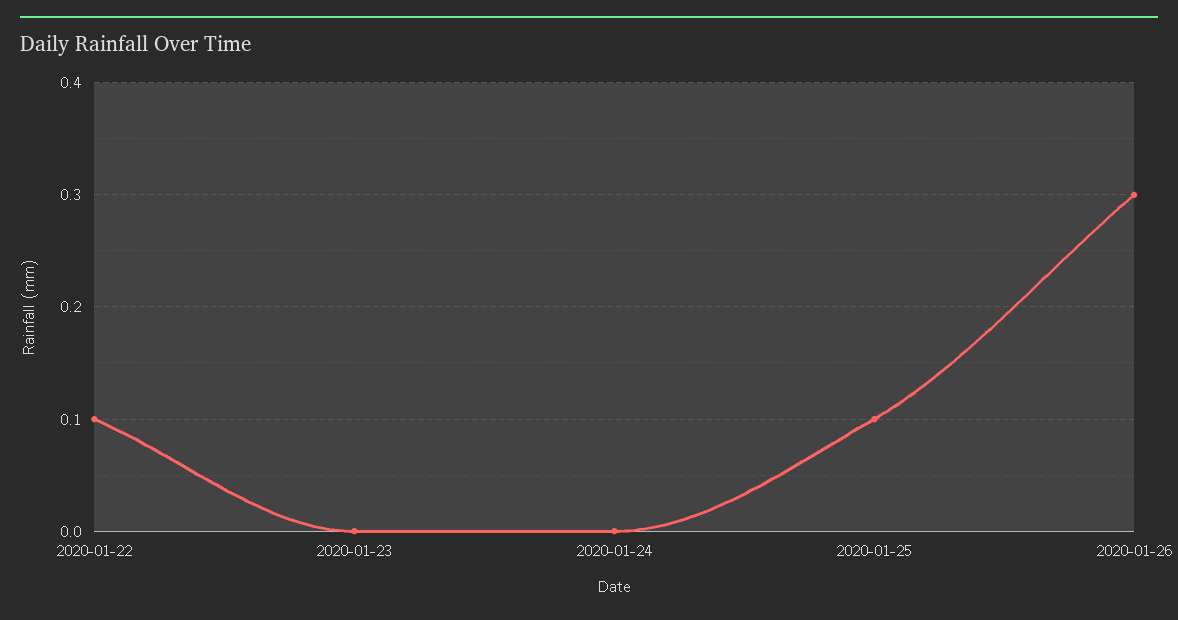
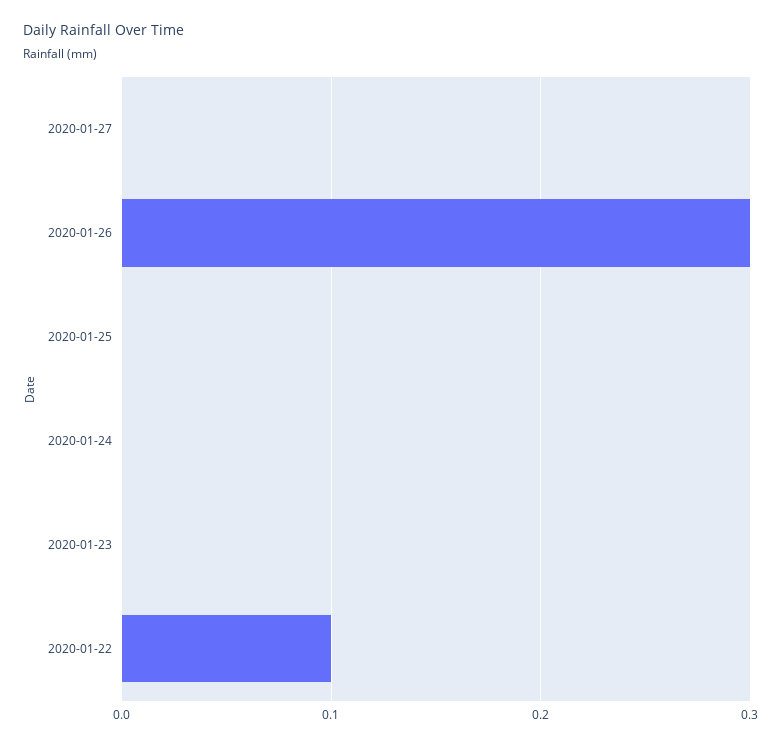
2020-01-25: 0.1 -> 0
2020-01-27: none -> 0

